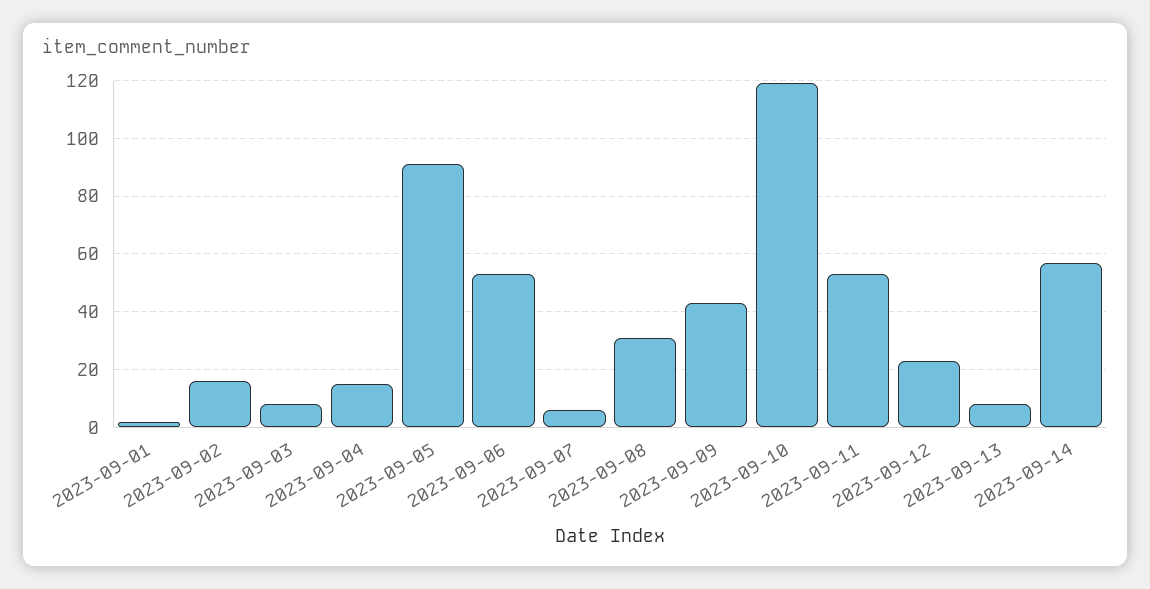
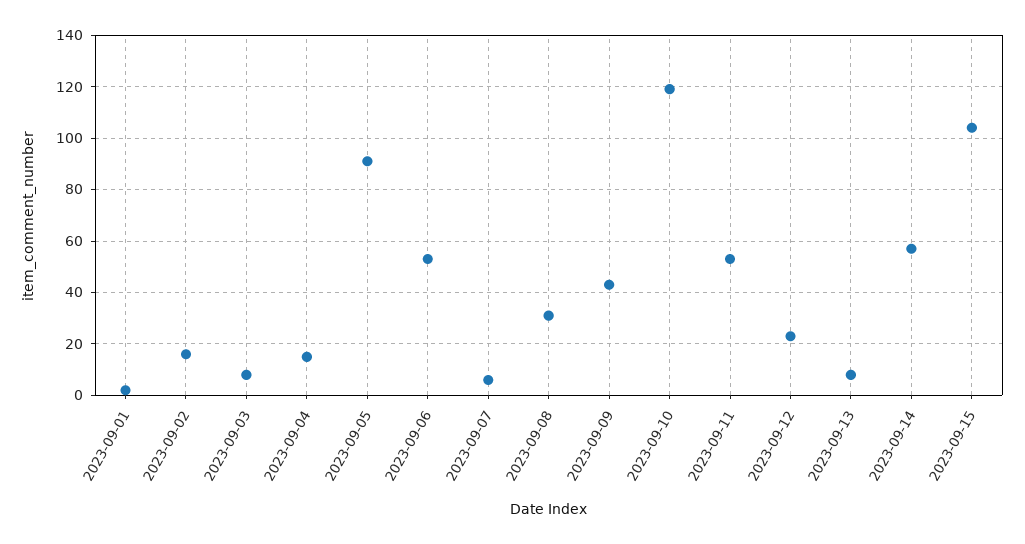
2023-09-15: none -> 105

